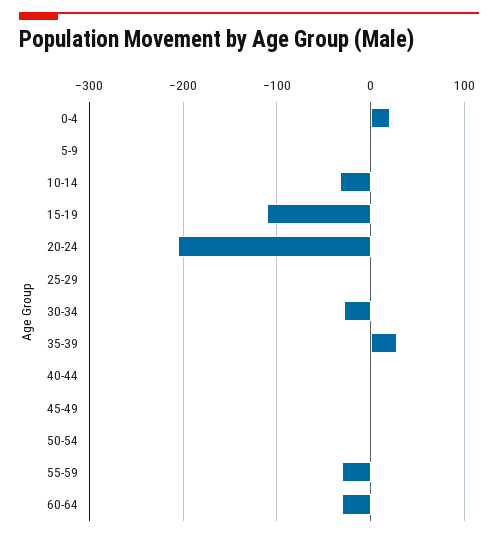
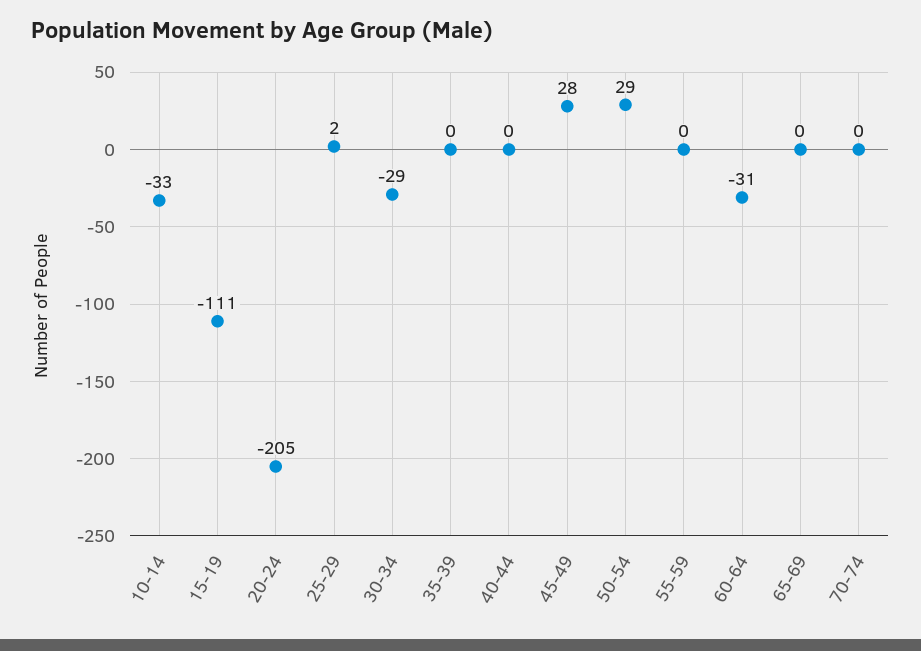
0-4: 20 -> none
5-9: 0 -> none
35-39: 30 -> 0
45-49: 0 -> 28
50-54: 0 -> 29
55-59: -30 -> 0
65-69: none -> 0
70-74: none -> 0

